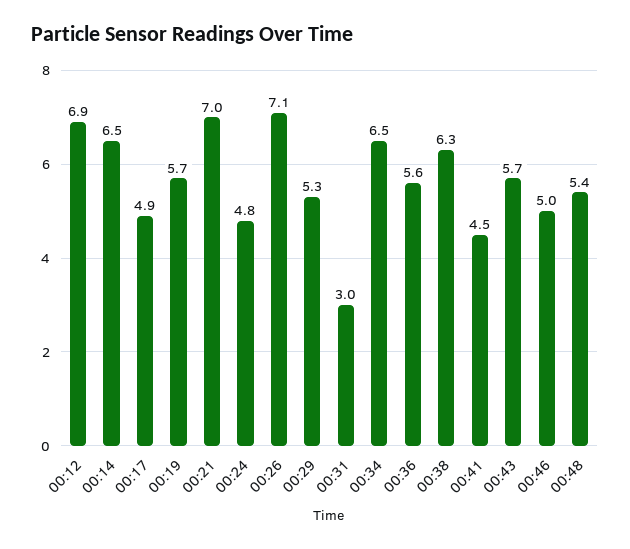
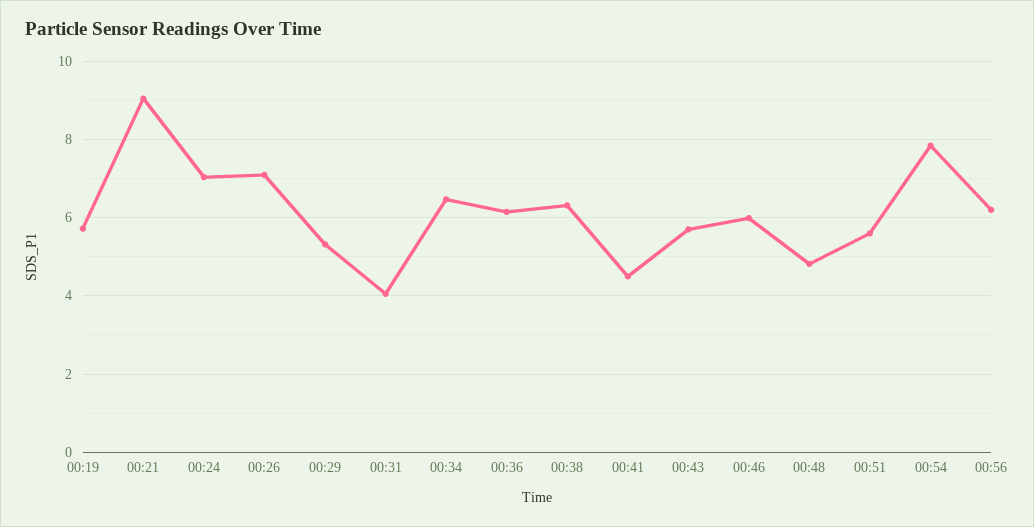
00:12: 6.9 -> none
00:14: 6.5 -> none
00:17: 4.9 -> none
00:21: 7 -> 9
00:24: 4.8 -> 7
00:31: 3 -> 4
00:36: 5.6 -> 6.2
00:46: 5 -> 6
00:48: 5.4 -> 4.8
00:51: none -> 5.6
00:54: none -> 7.8
00:56: none -> 6.2

